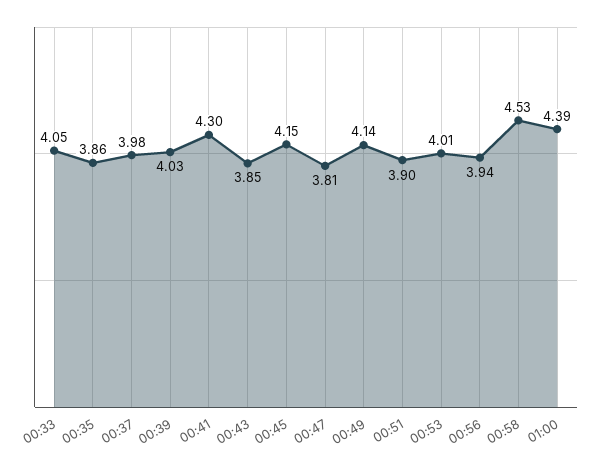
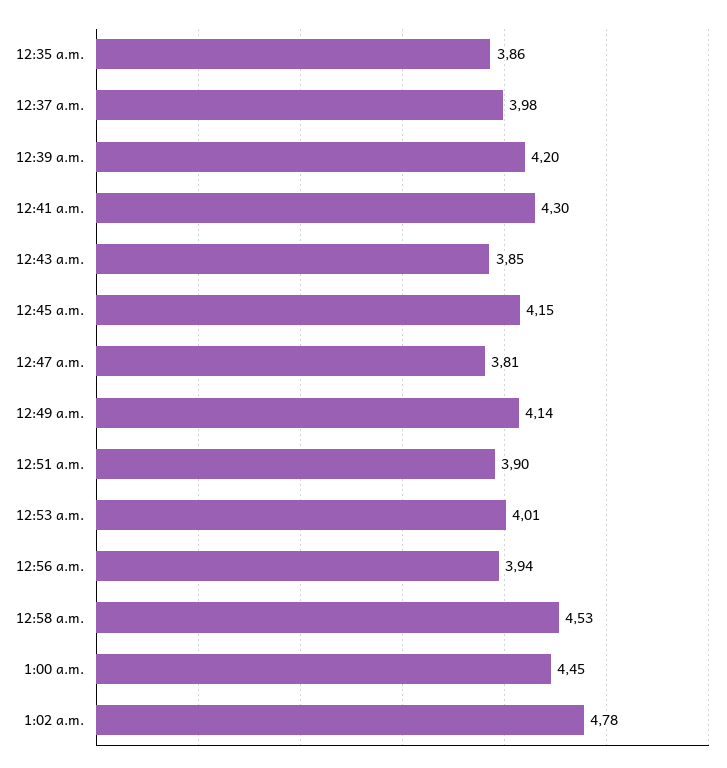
00:33: 4.05 -> none
00:39: 4.03 -> 4.2
01:00: 4.39 -> 4.45
1:02 a.m.: none -> 4.78

